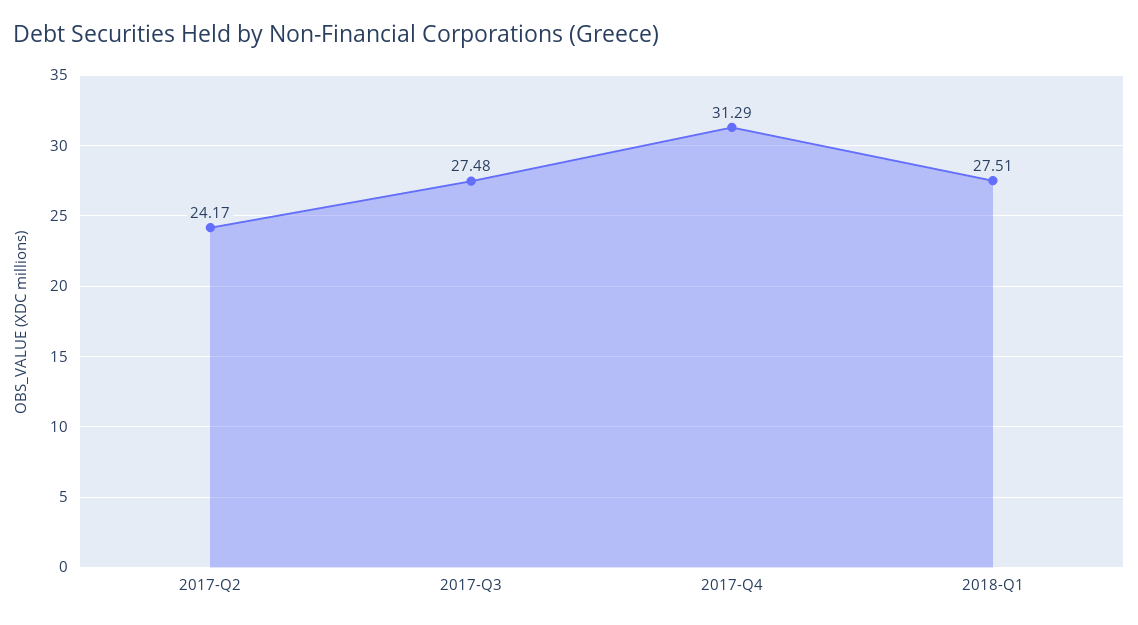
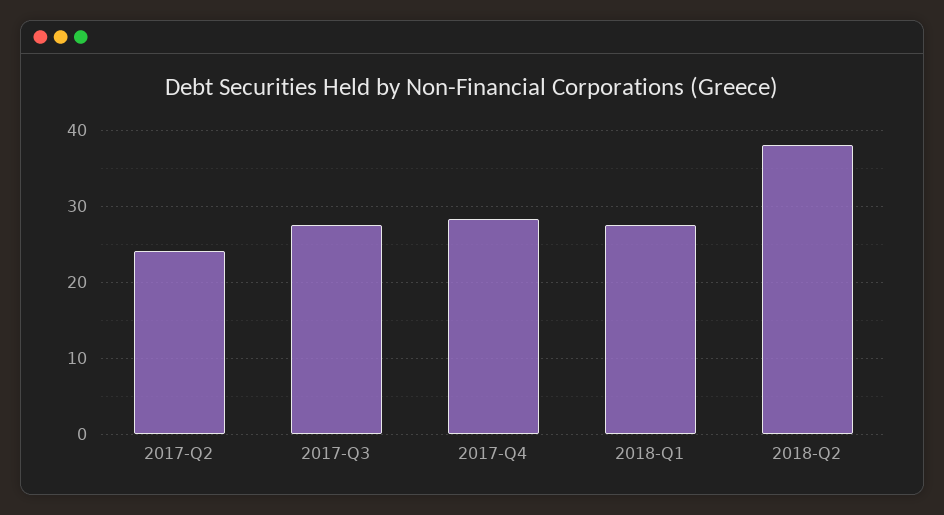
2017-Q4: 31.29 -> 28
2018-Q2: none -> 38

